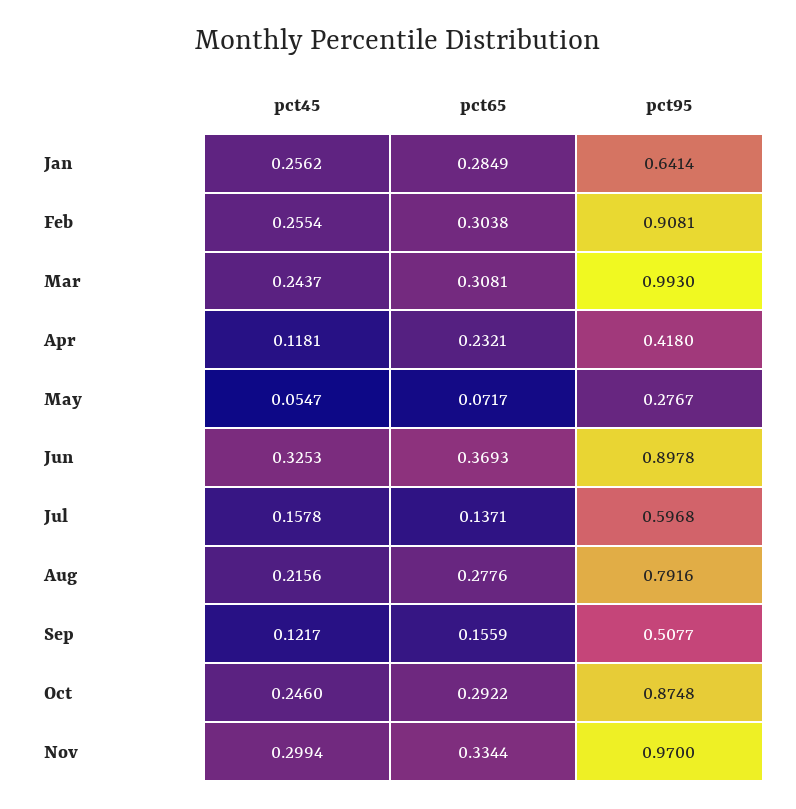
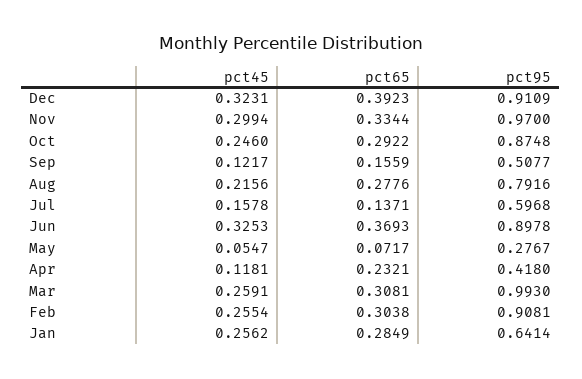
pct45, Mar: 0.2437 -> 0.2591
pct45, Dec: none -> 0.3231
pct65, Dec: none -> 0.3923
pct95, Dec: none -> 0.9109

